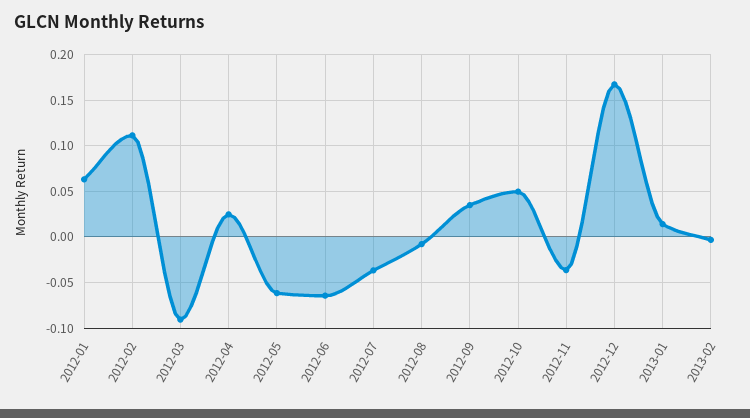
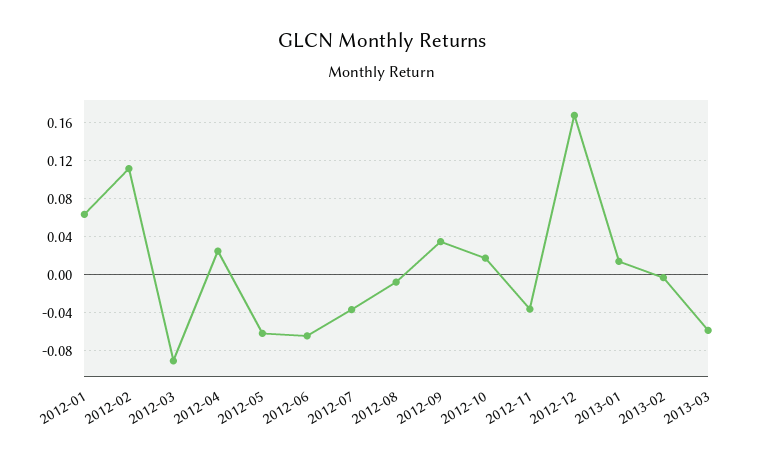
2012-10: 0.05 -> 0.02
2013-03: none -> -0.06

